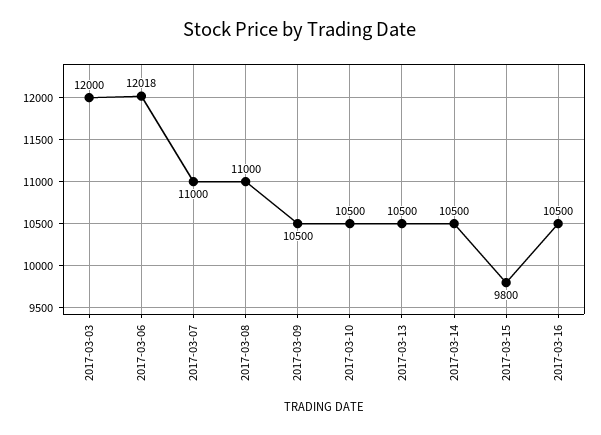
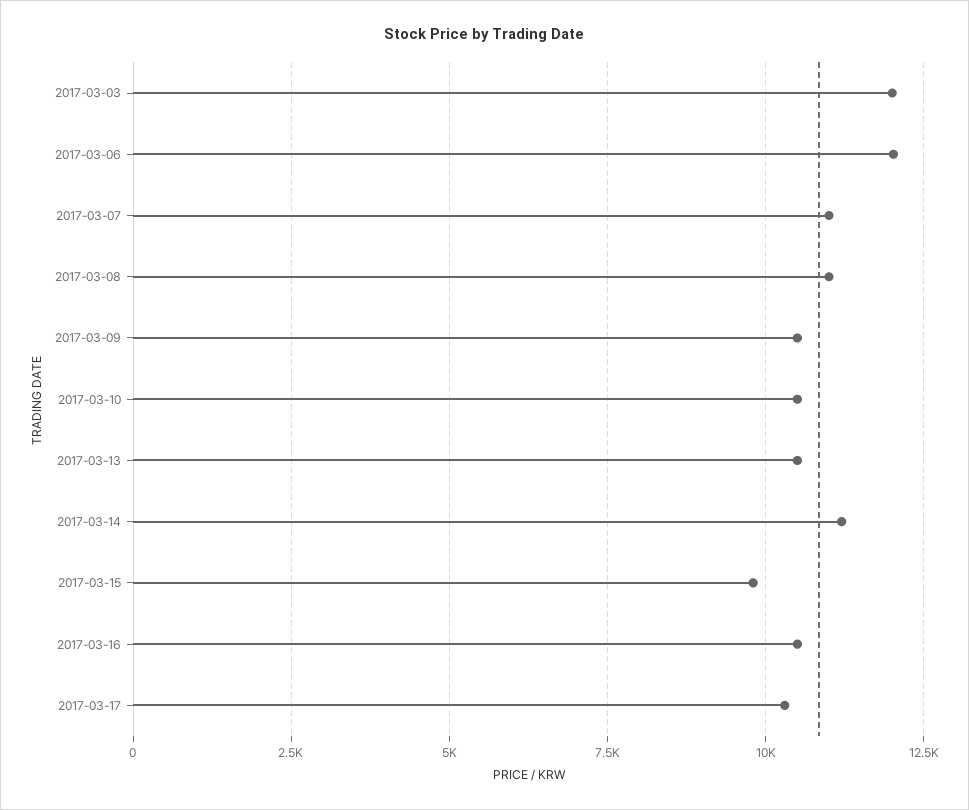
2017-03-14: 10500 -> 11250
2017-03-17: none -> 10250

